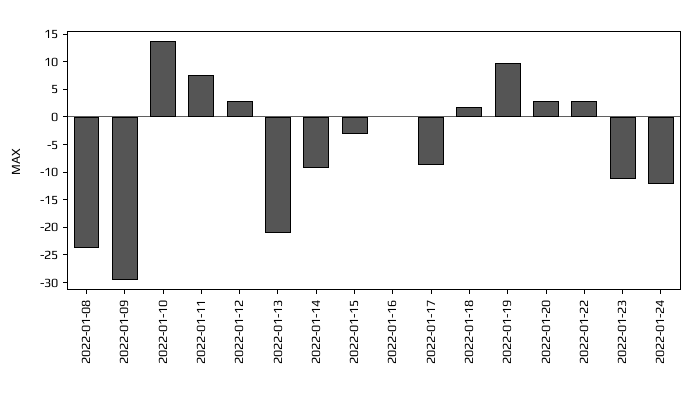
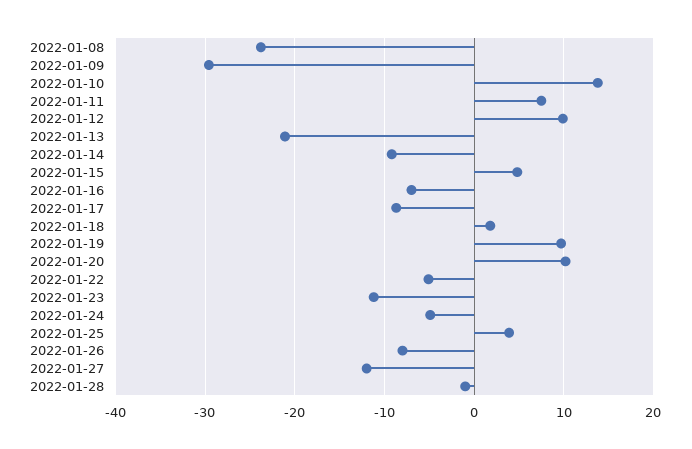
2022-01-12: 2.5 -> 10
2022-01-15: -2.5 -> 5
2022-01-16: 0 -> -7
2022-01-20: 2.5 -> 10
2022-01-22: 2.5 -> -5
2022-01-24: -12.5 -> -5
2022-01-25: none -> 4
2022-01-26: none -> -8
2022-01-27: none -> -12
2022-01-28: none -> -1

